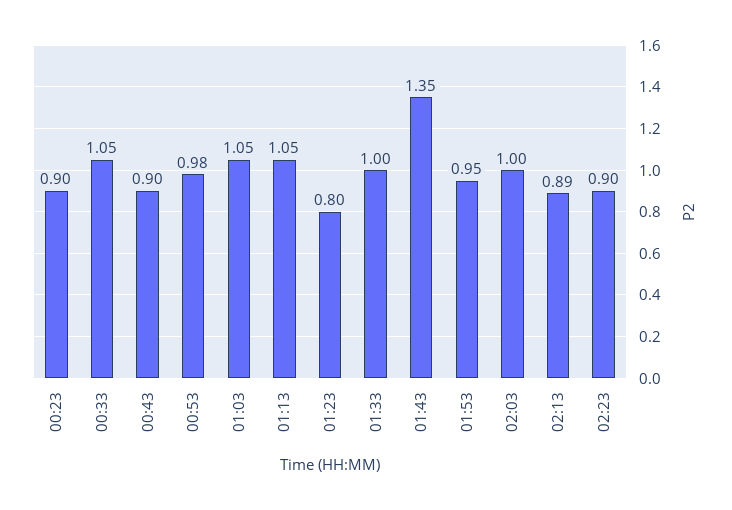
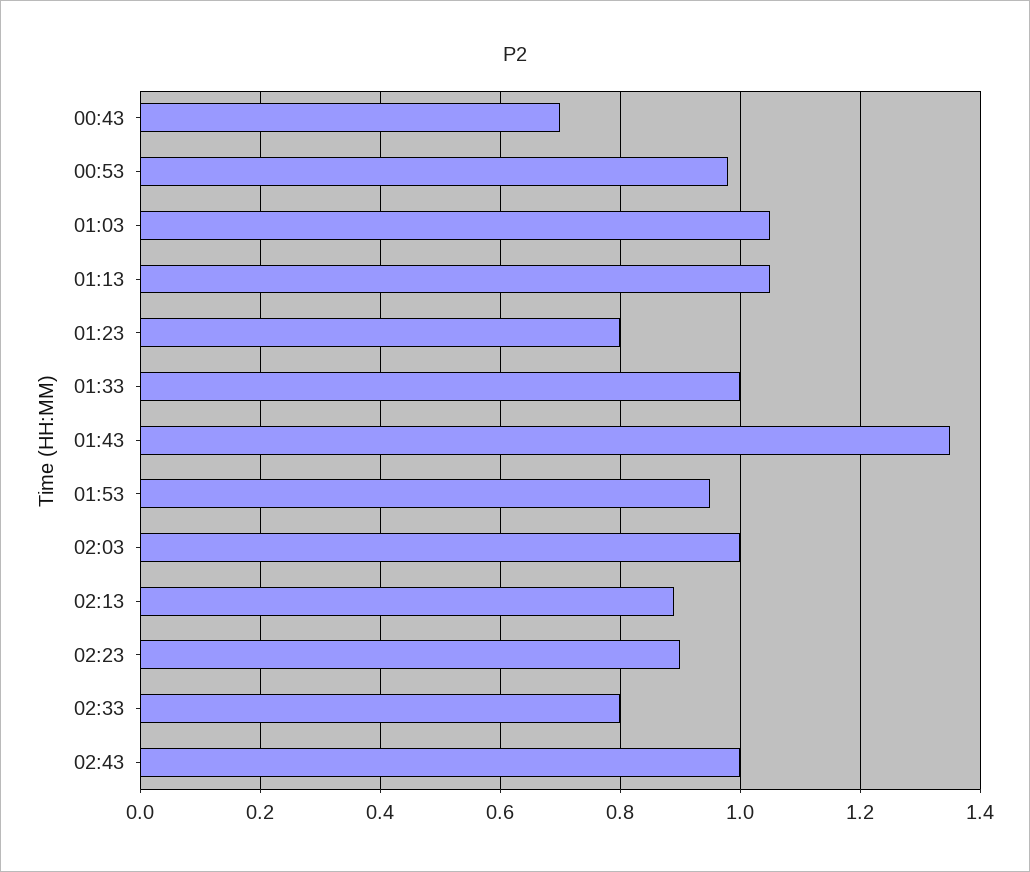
00:23: 0.9 -> none
00:33: 1.05 -> none
00:43: 0.9 -> 0.7
02:33: none -> 0.8
02:43: none -> 1

